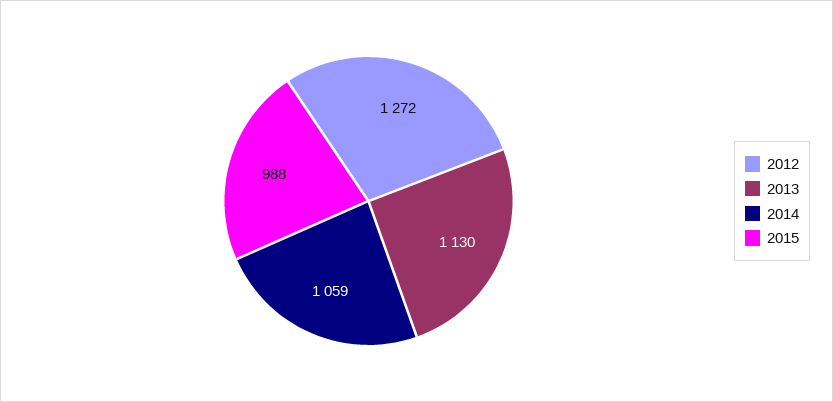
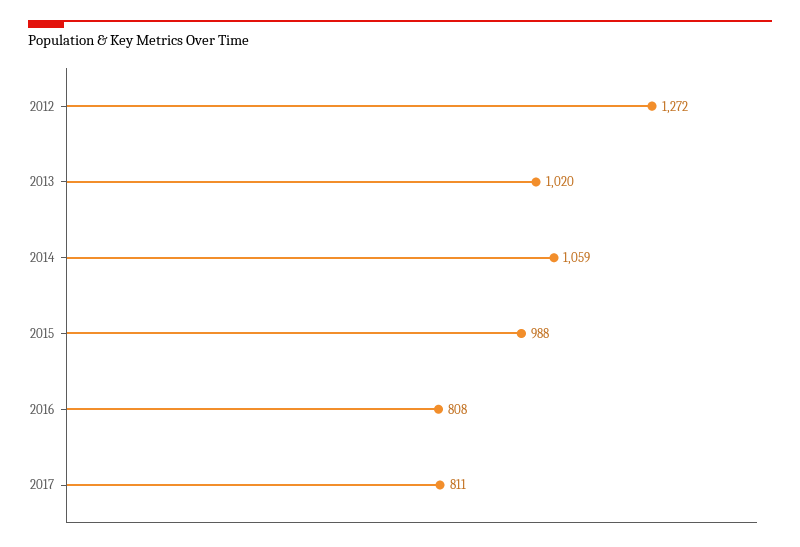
2013: 1130 -> 1020
2016: none -> 808
2017: none -> 811

